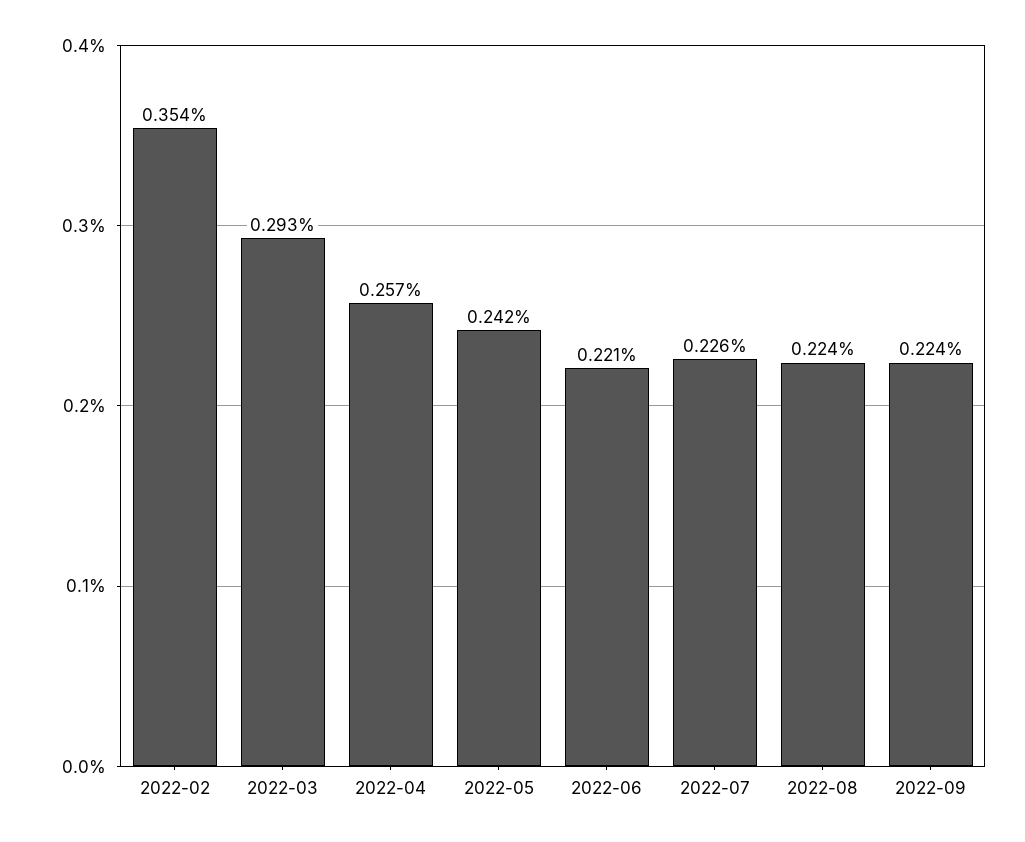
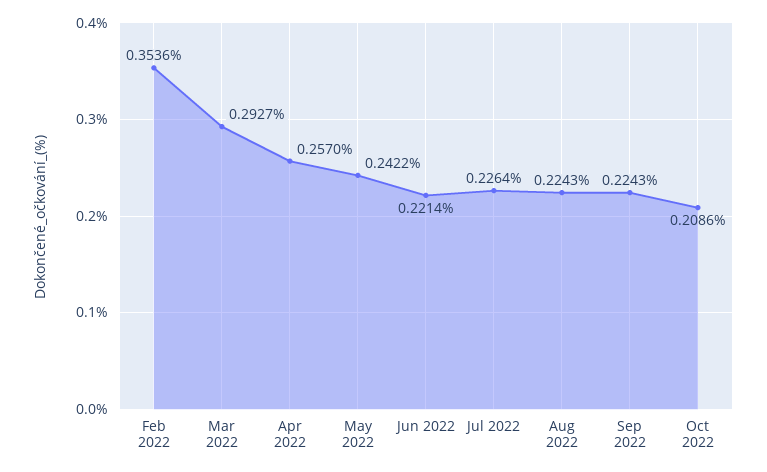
Oct 2022: none -> 0.2086

